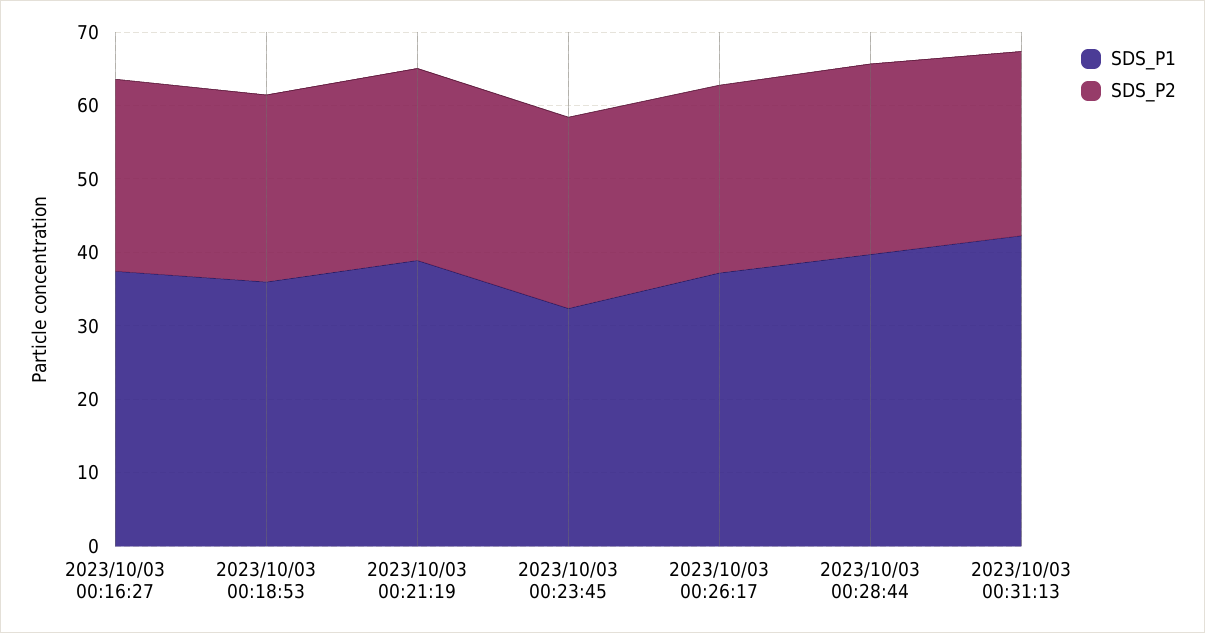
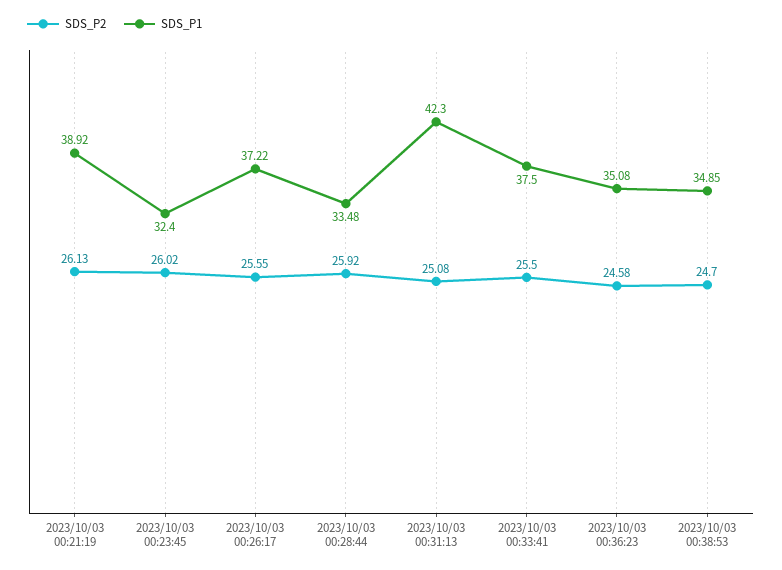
SDS_P1, 2023/10/03 00:16:27: 38 -> none
SDS_P2, 2023/10/03 00:16:27: 26 -> none
SDS_P1, 2023/10/03 00:18:53: 36 -> none
SDS_P2, 2023/10/03 00:18:53: 26 -> none
SDS_P1, 2023/10/03 00:28:44: 40 -> 33.48
SDS_P2, 2023/10/03 00:33:41: none -> 25.5
SDS_P1, 2023/10/03 00:33:41: none -> 37.5
SDS_P2, 2023/10/03 00:36:23: none -> 24.58
SDS_P1, 2023/10/03 00:36:23: none -> 35.08
SDS_P2, 2023/10/03 00:38:53: none -> 24.7
SDS_P1, 2023/10/03 00:38:53: none -> 34.85

